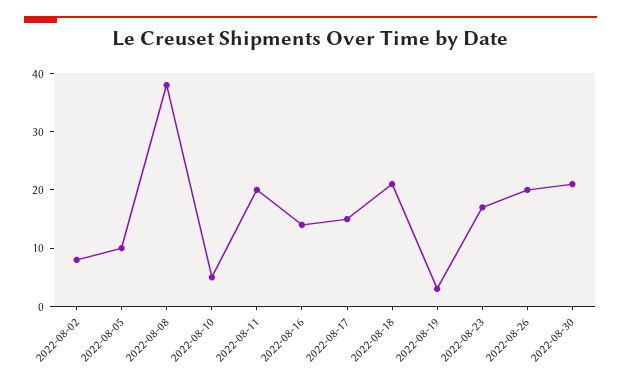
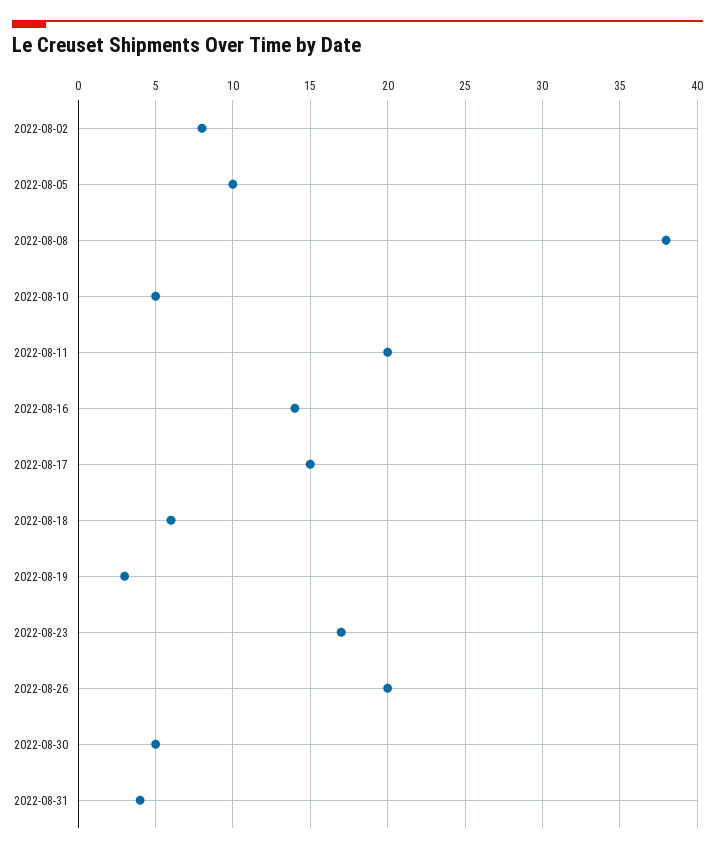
2022-08-18: 20 -> 6
2022-08-30: 20 -> 5
2022-08-31: none -> 4

